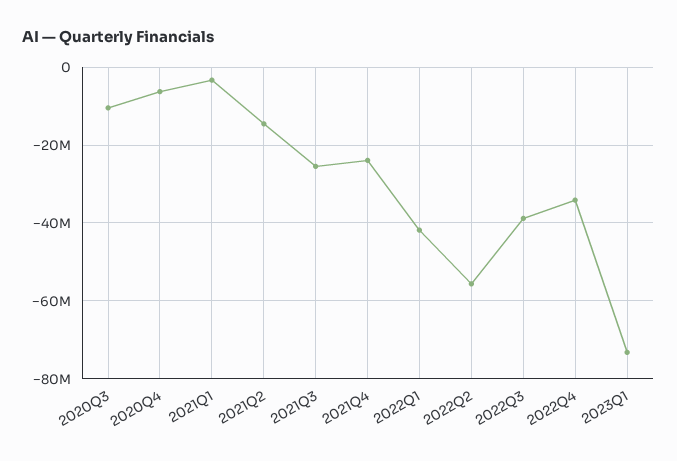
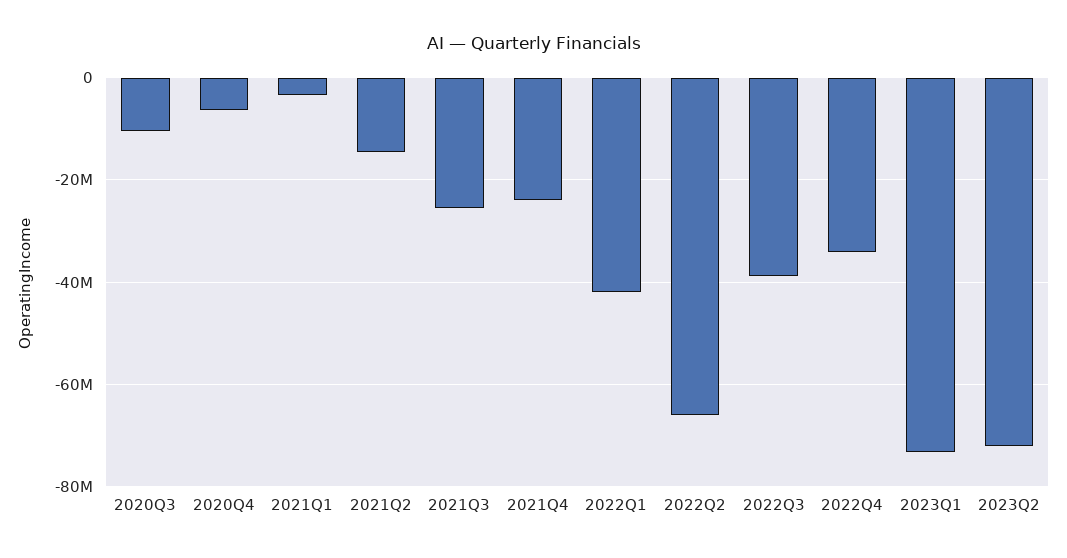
2022Q2: -56000000 -> -66000000
2023Q2: none -> -72000000

